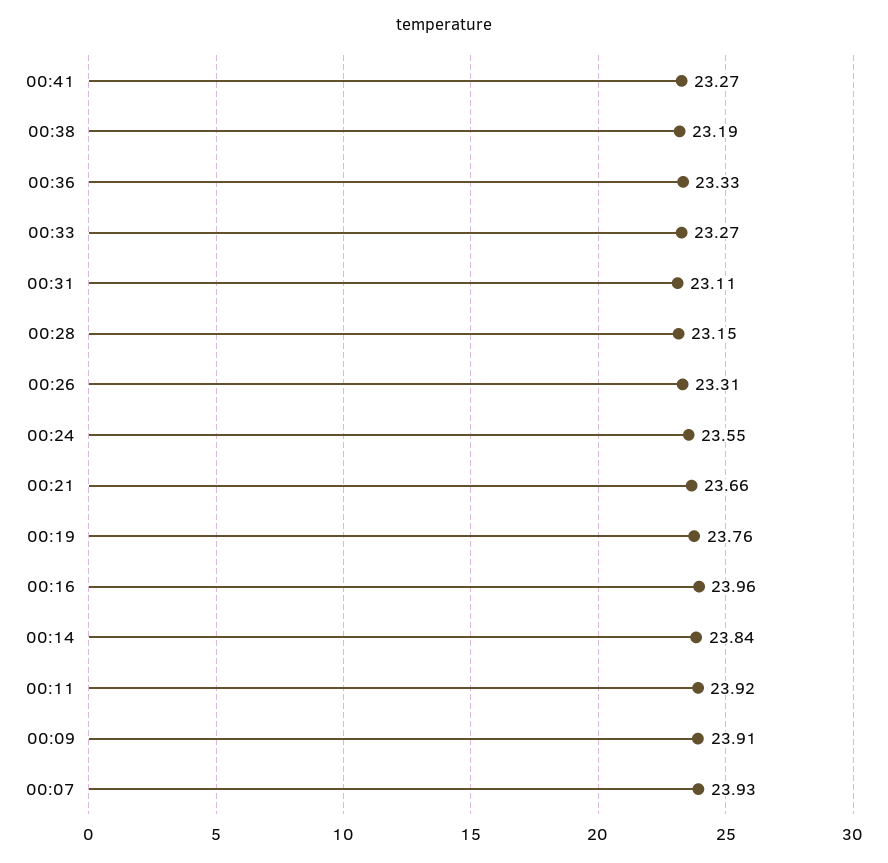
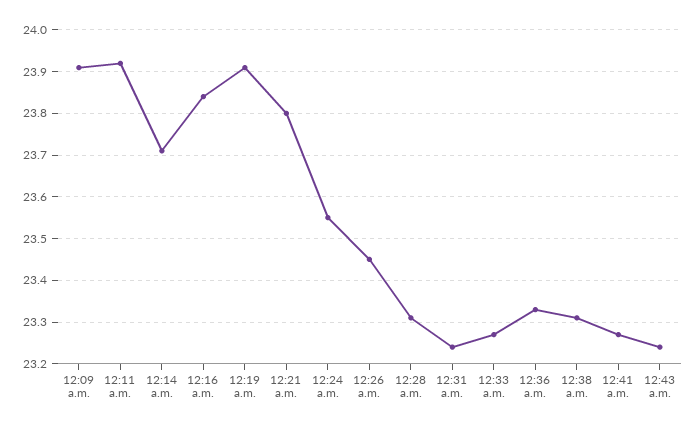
00:38: 23.19 -> 23.3
00:31: 23.11 -> 23.25
00:28: 23.15 -> 23.3
00:26: 23.31 -> 23.45
00:21: 23.66 -> 23.8
00:19: 23.76 -> 23.9
00:16: 23.96 -> 23.85
00:14: 23.84 -> 23.7
00:07: 23.93 -> none
12:43 a.m.: none -> 23.25

